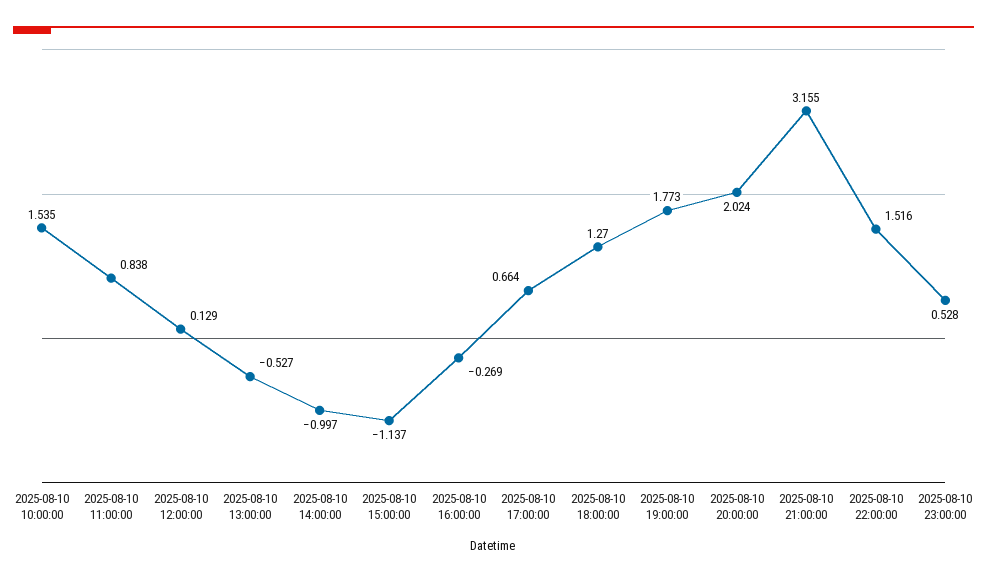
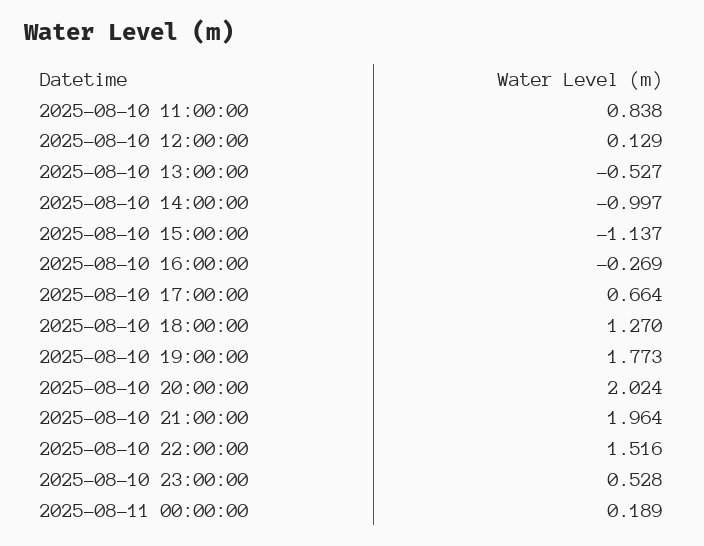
2025-08-10 10:00:00: 1.535 -> none
2025-08-10 21:00:00: 3.155 -> 1.964
2025-08-11 00:00:00: none -> 0.189

